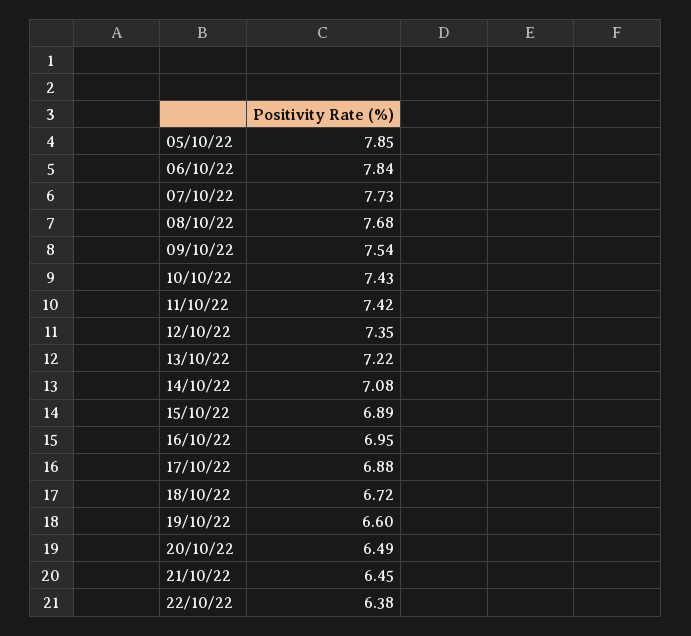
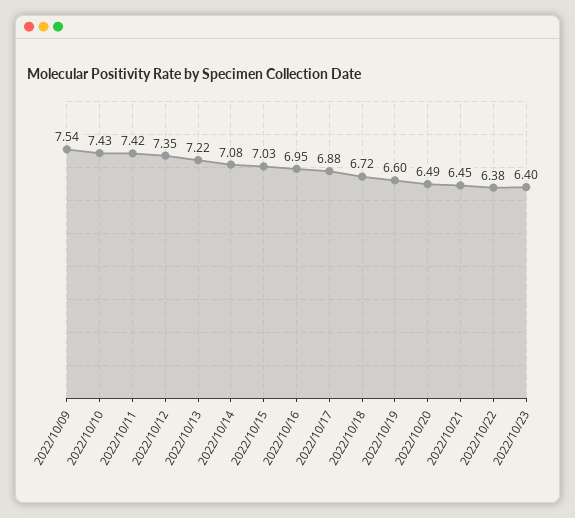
05/10/22: 7.85 -> none
06/10/22: 7.84 -> none
07/10/22: 7.73 -> none
08/10/22: 7.68 -> none
15/10/22: 6.89 -> 7.03
2022/10/23: none -> 6.4

